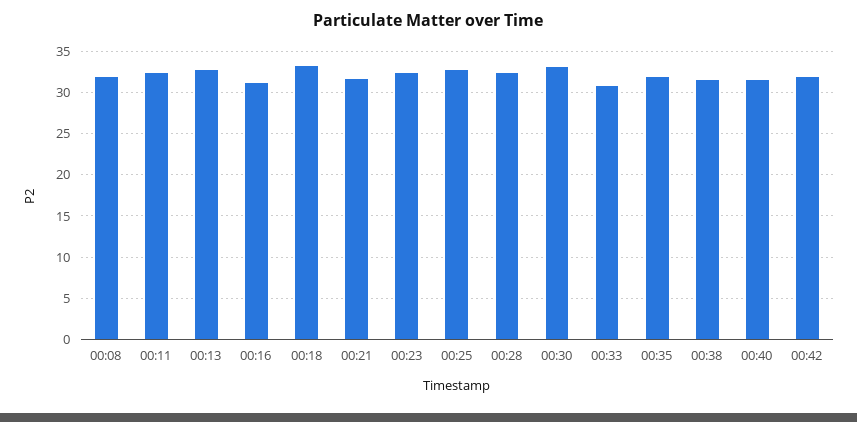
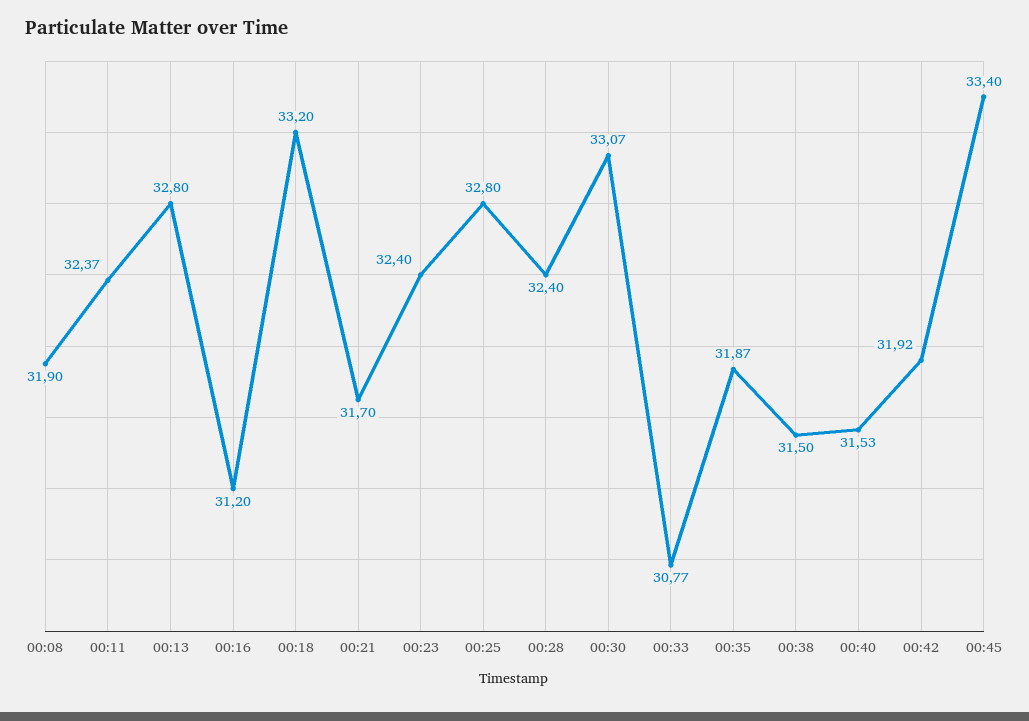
00:45: none -> 33.4

